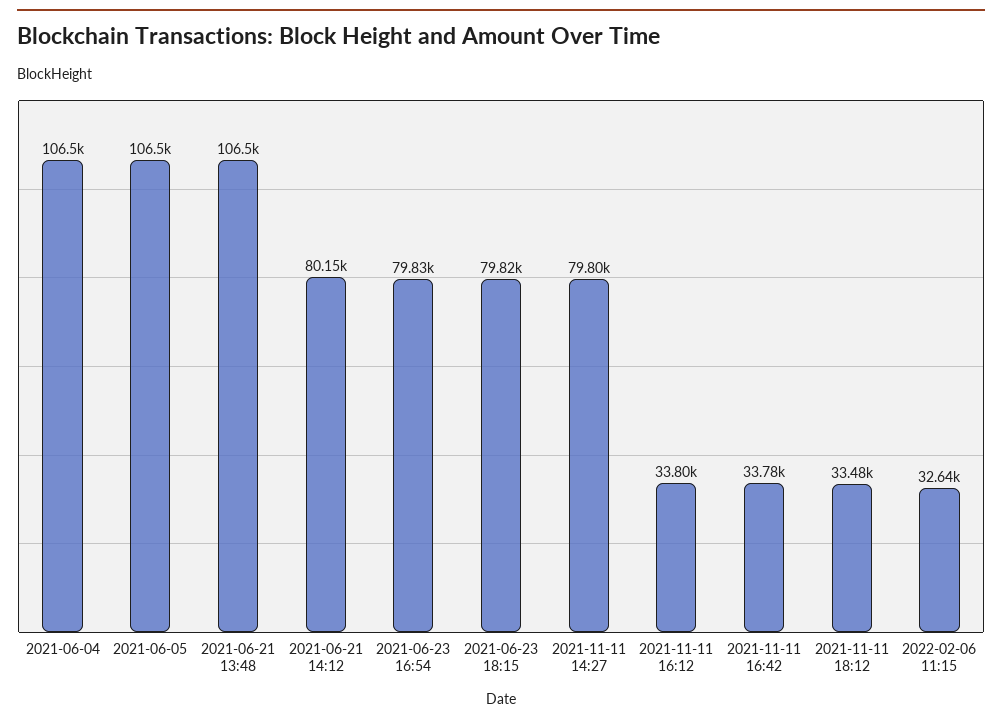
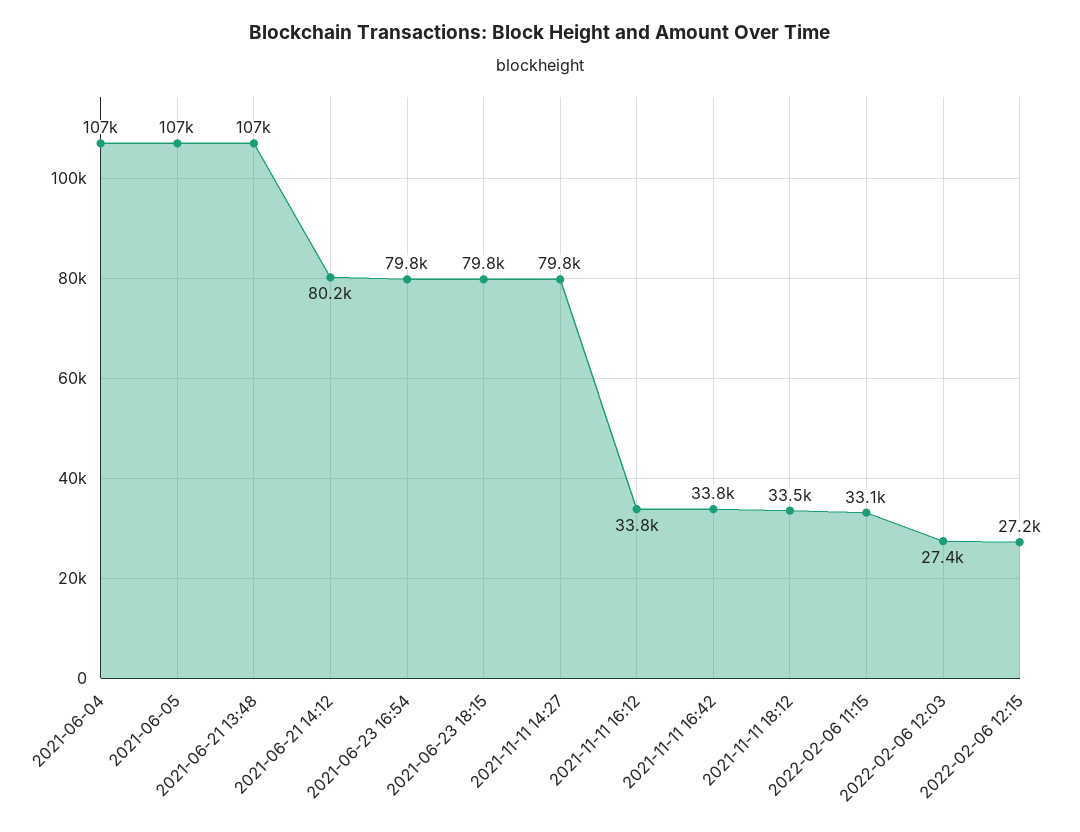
2022-02-06 11:15: 32640 -> 33100
2022-02-06 12:03: none -> 27400
2022-02-06 12:15: none -> 27200

